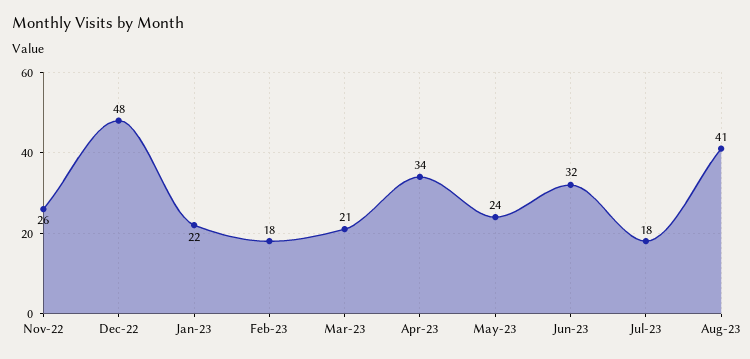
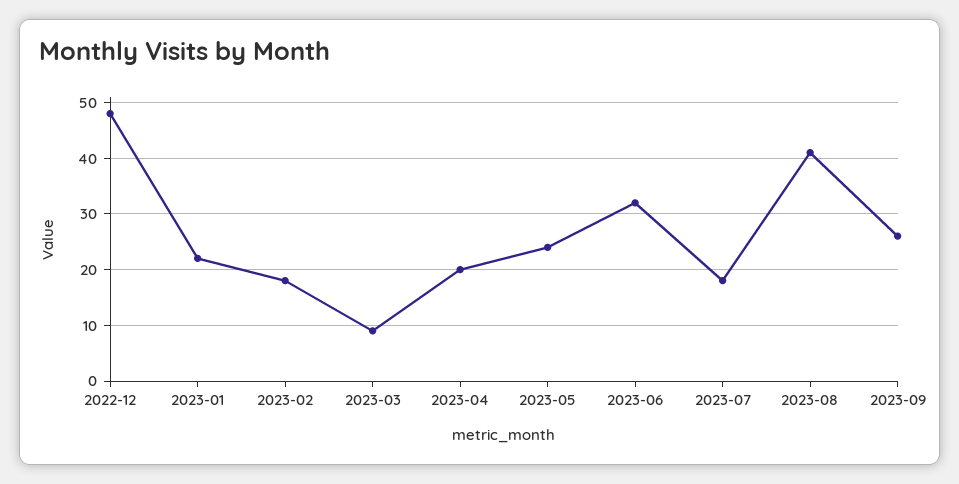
Nov-22: 26 -> none
Mar-23: 21 -> 10
Apr-23: 34 -> 20
2023-09: none -> 25

